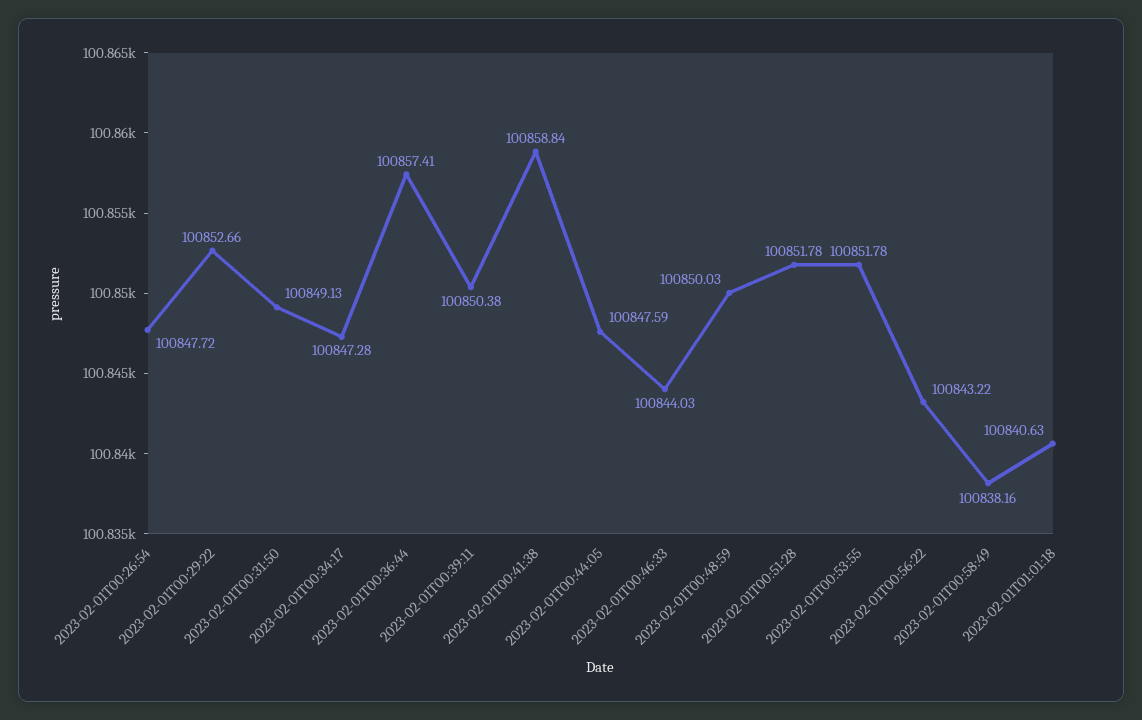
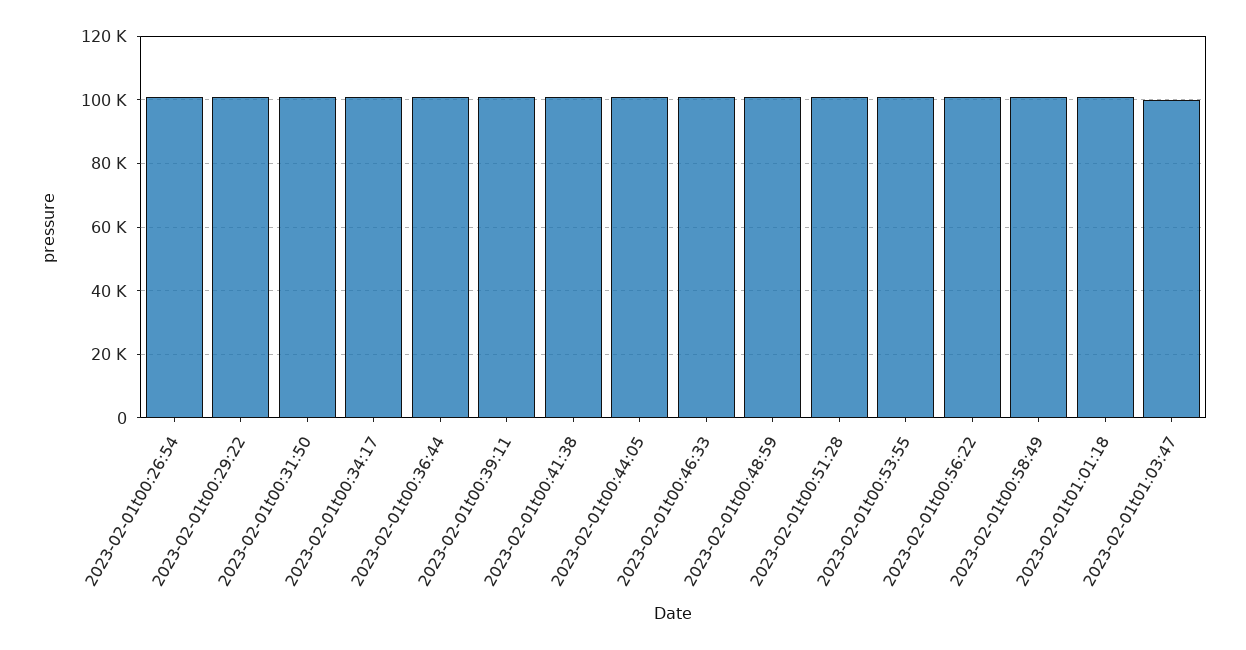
2023-02-01t01:03:47: none -> 100000

